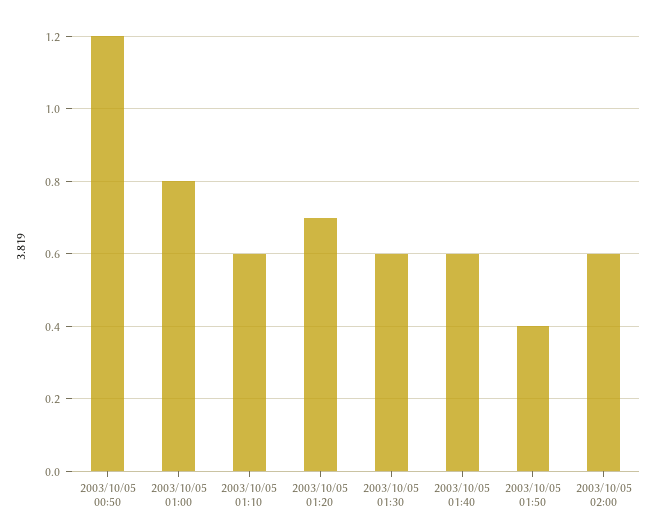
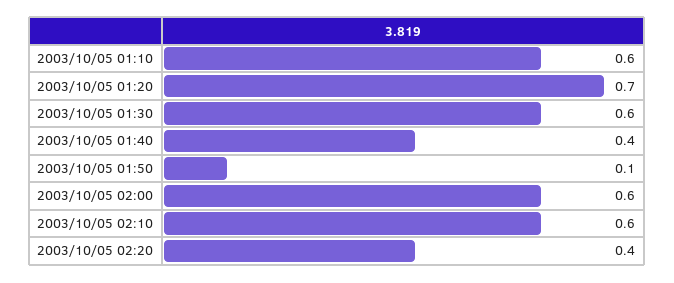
2003/10/05 00:50: 1.2 -> none
2003/10/05 01:00: 0.8 -> none
2003/10/05 01:40: 0.6 -> 0.4
2003/10/05 01:50: 0.4 -> 0.1
2003/10/05 02:10: none -> 0.6
2003/10/05 02:20: none -> 0.4

